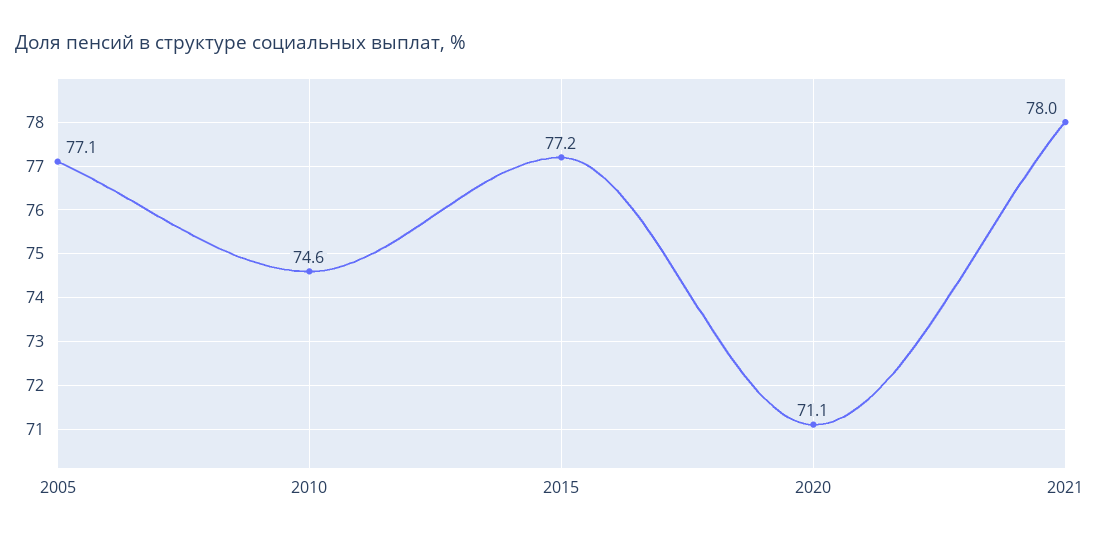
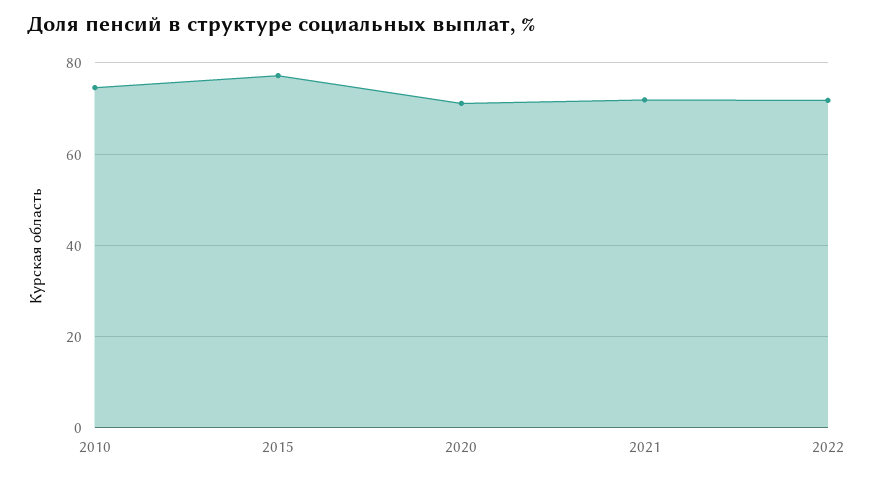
2005: 77.1 -> none
2021: 78 -> 72
2022: none -> 72

